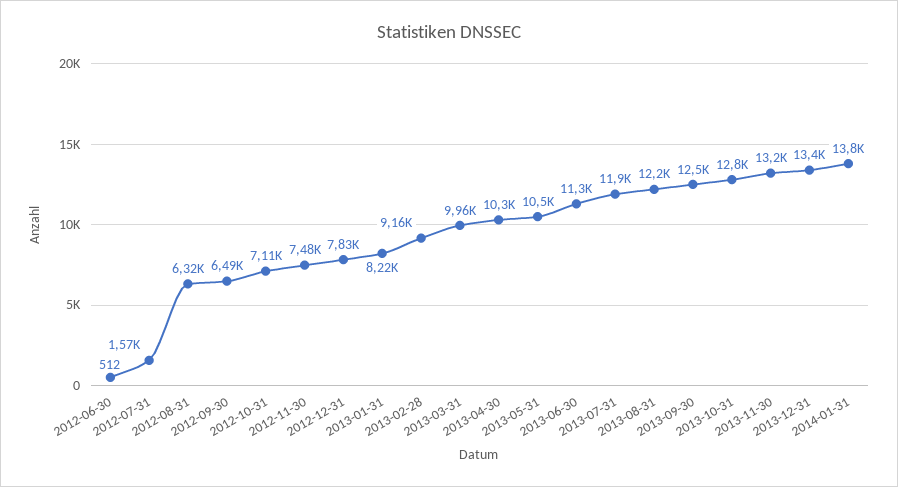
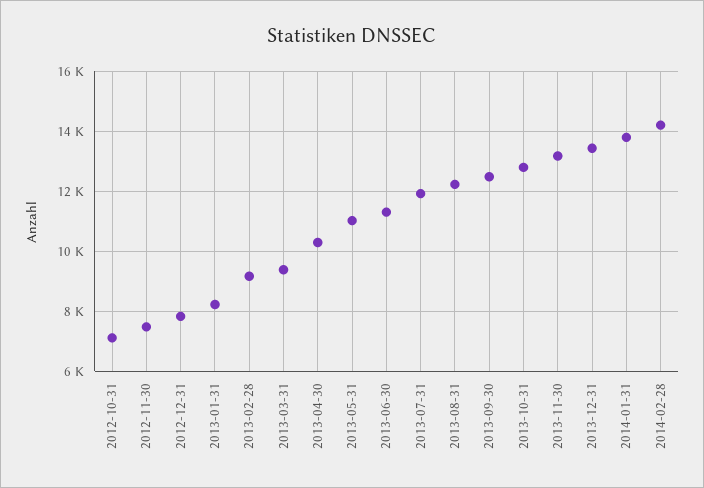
2012-06-30: 512 -> none
2012-07-31: 1570 -> none
2012-08-31: 6320 -> none
2012-09-30: 6490 -> none
2013-03-31: 9960 -> 9400
2013-05-31: 10500 -> 11000
2014-02-28: none -> 14200

